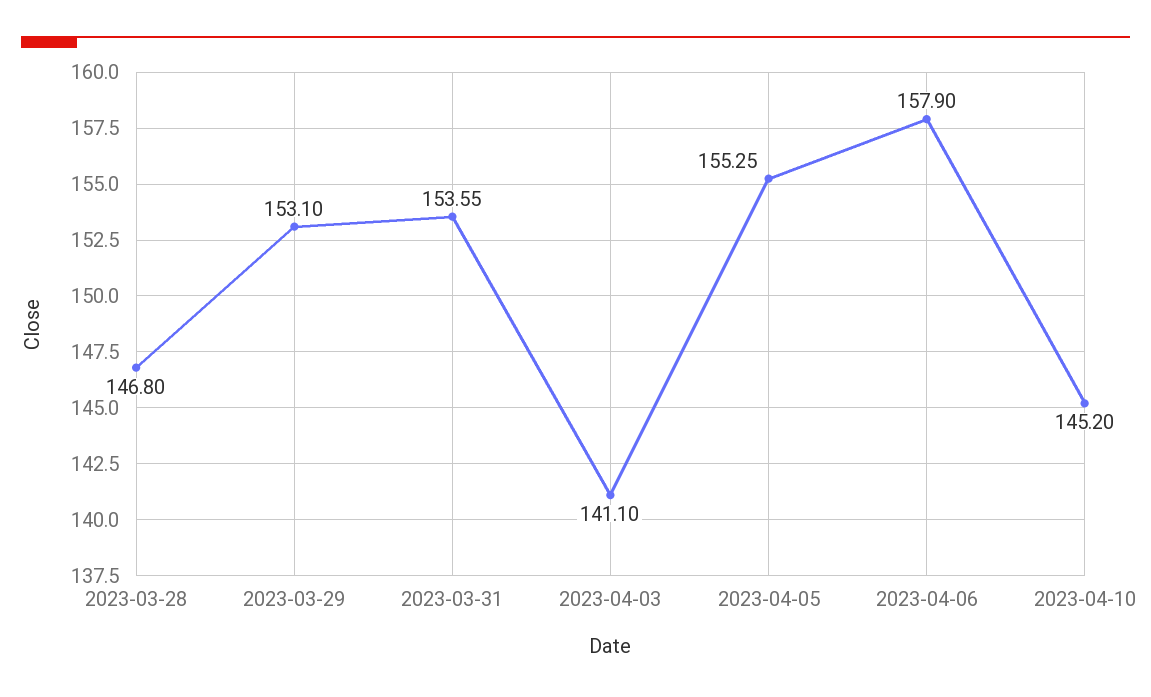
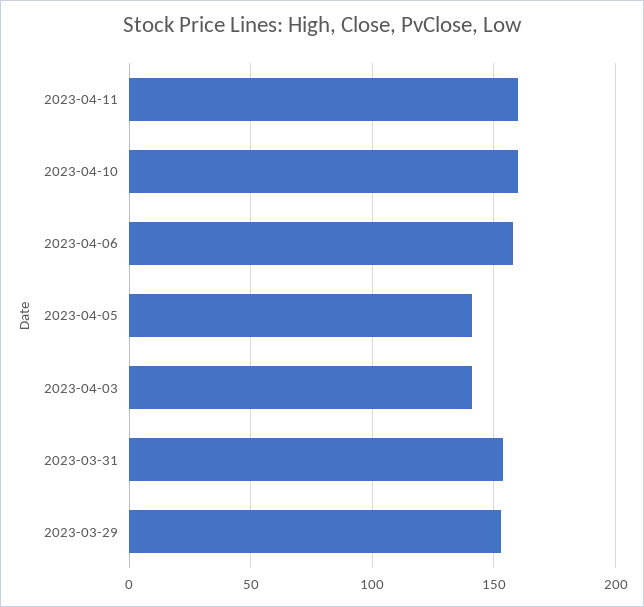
2023-03-28: 146.8 -> none
2023-04-05: 155.25 -> 140
2023-04-10: 145.2 -> 160
2023-04-11: none -> 160

